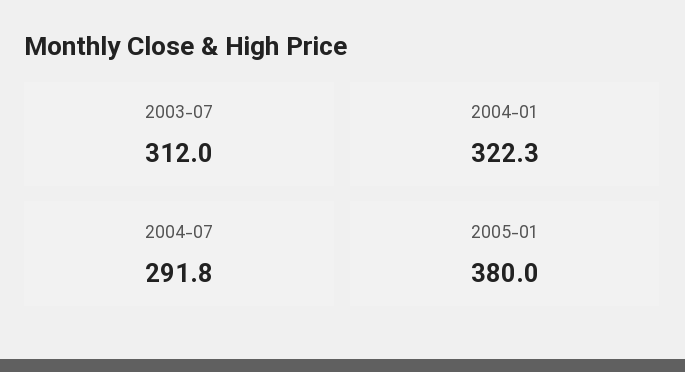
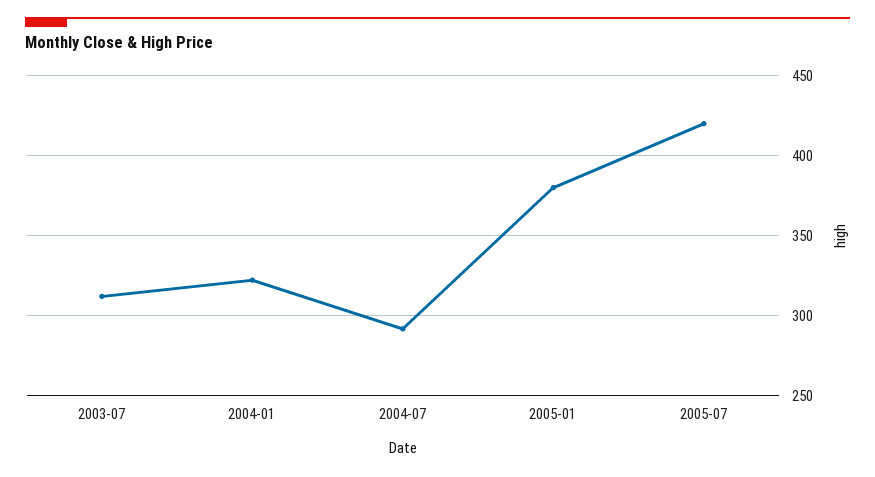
2005-07: none -> 420

